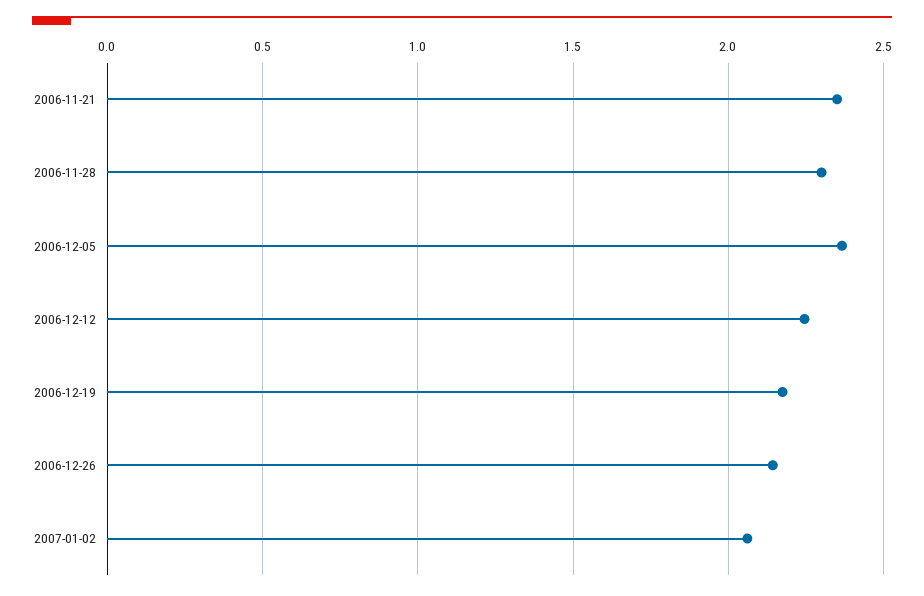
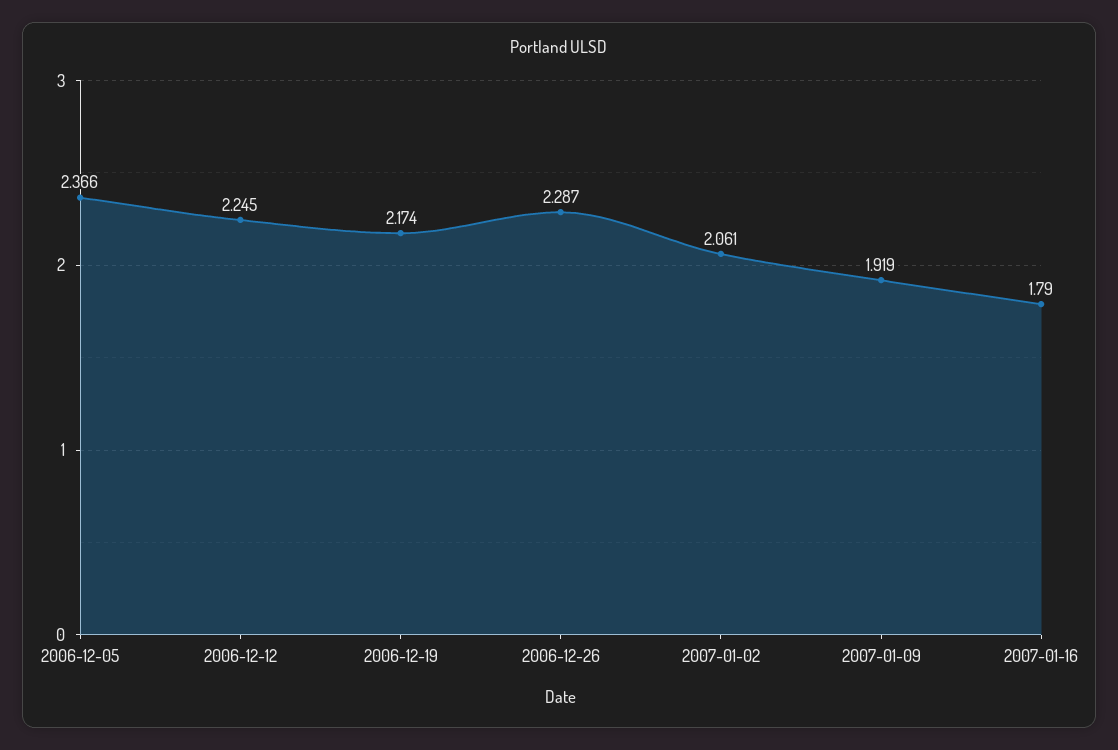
2006-11-21: 2.35 -> none
2006-11-28: 2.3 -> none
2006-12-26: 2.15 -> 2.287
2007-01-09: none -> 1.919
2007-01-16: none -> 1.79

